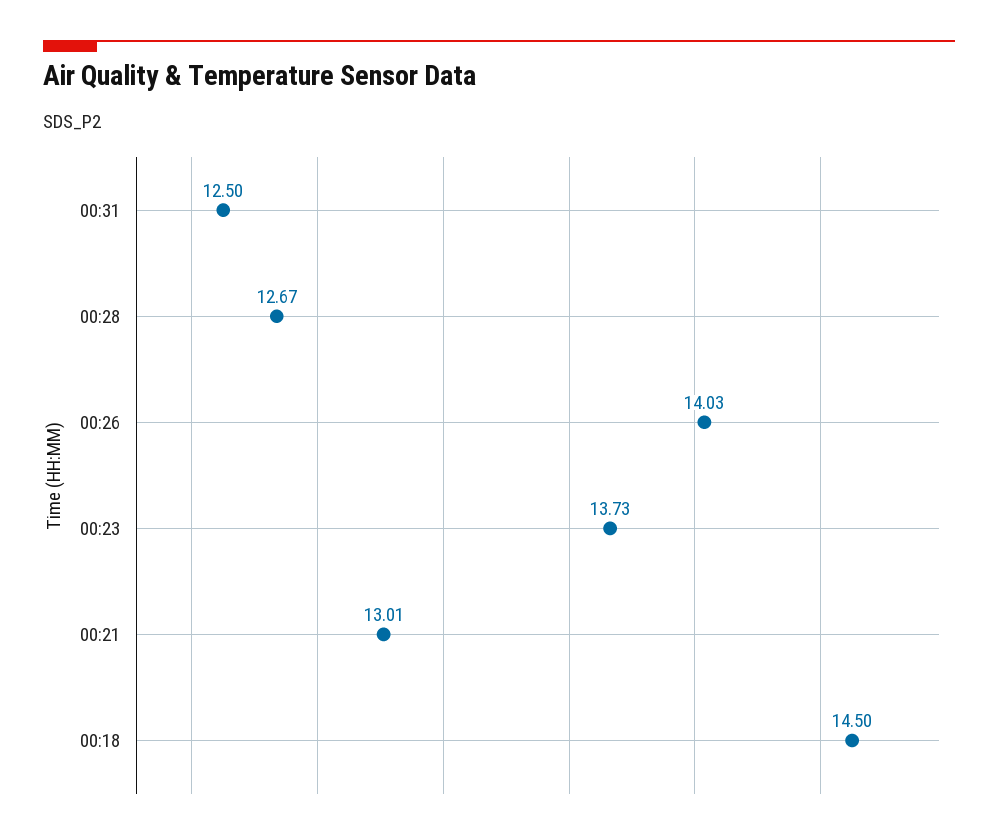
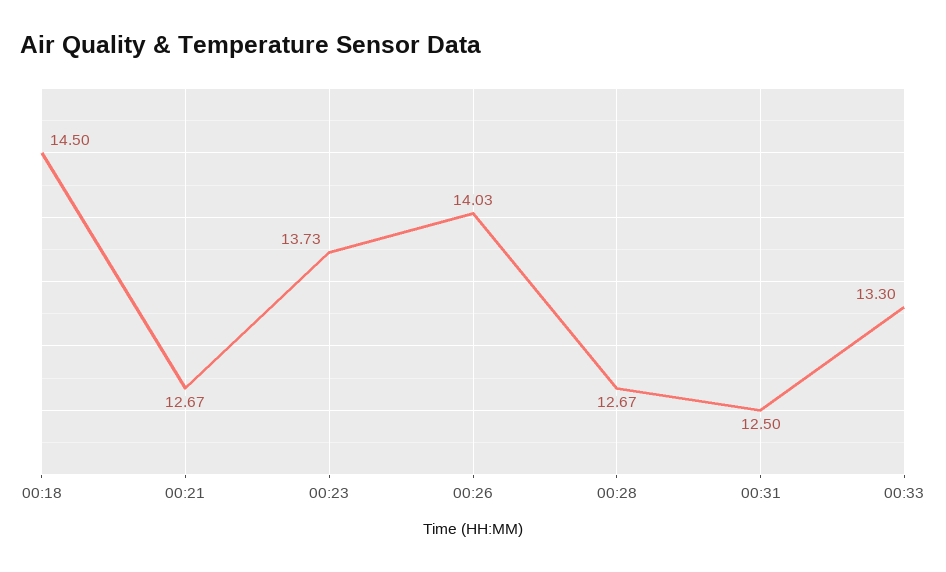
00:21: 13.01 -> 12.67
00:33: none -> 13.3

